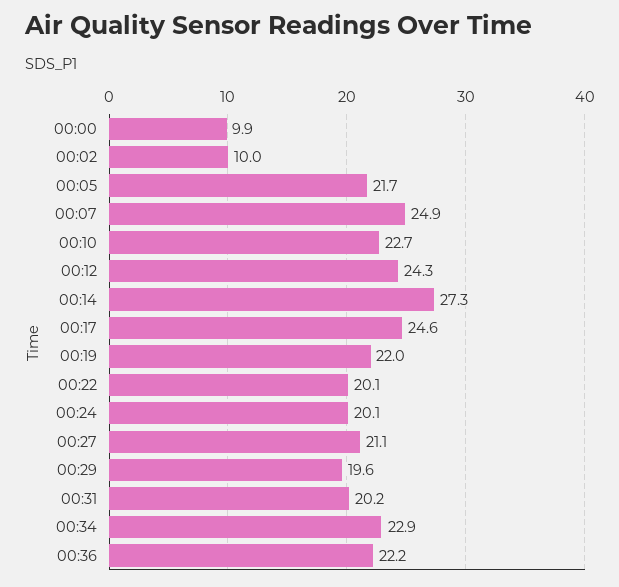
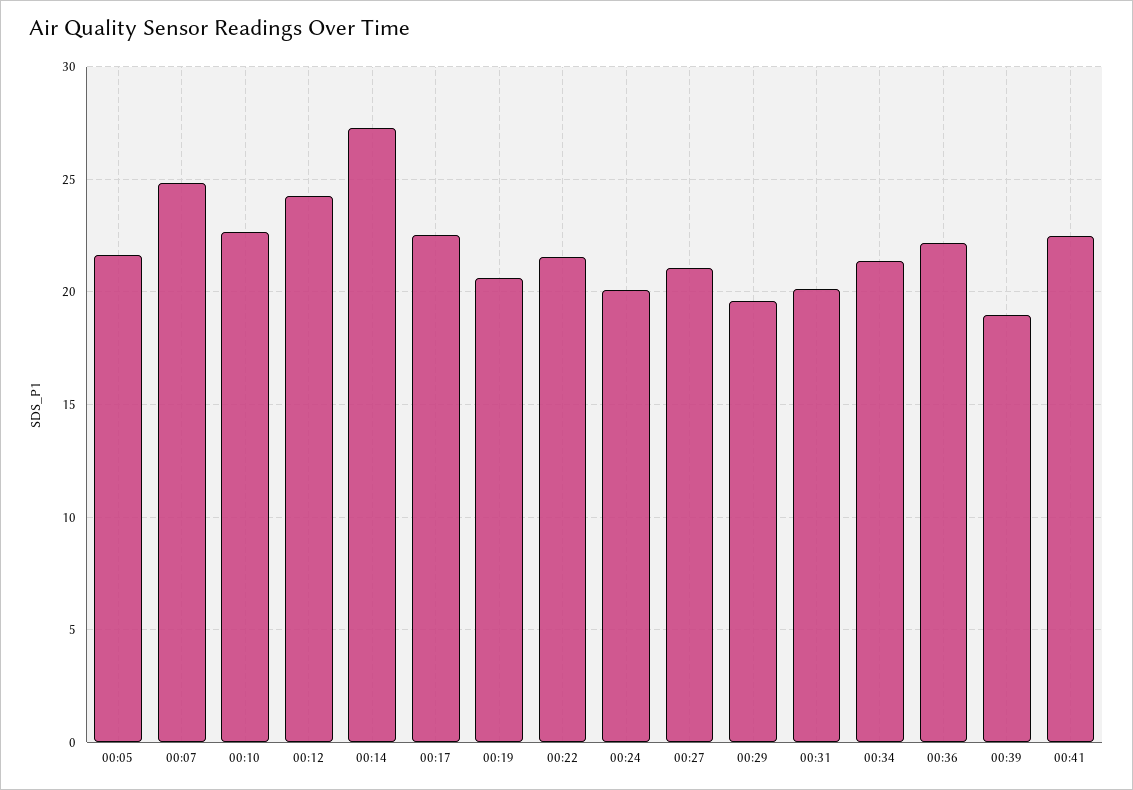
00:00: 9.9 -> none
00:02: 10 -> none
00:17: 24.6 -> 22.5
00:19: 22 -> 20.5
00:22: 20.1 -> 21.5
00:34: 22.9 -> 21.5
00:39: none -> 19
00:41: none -> 22.5

